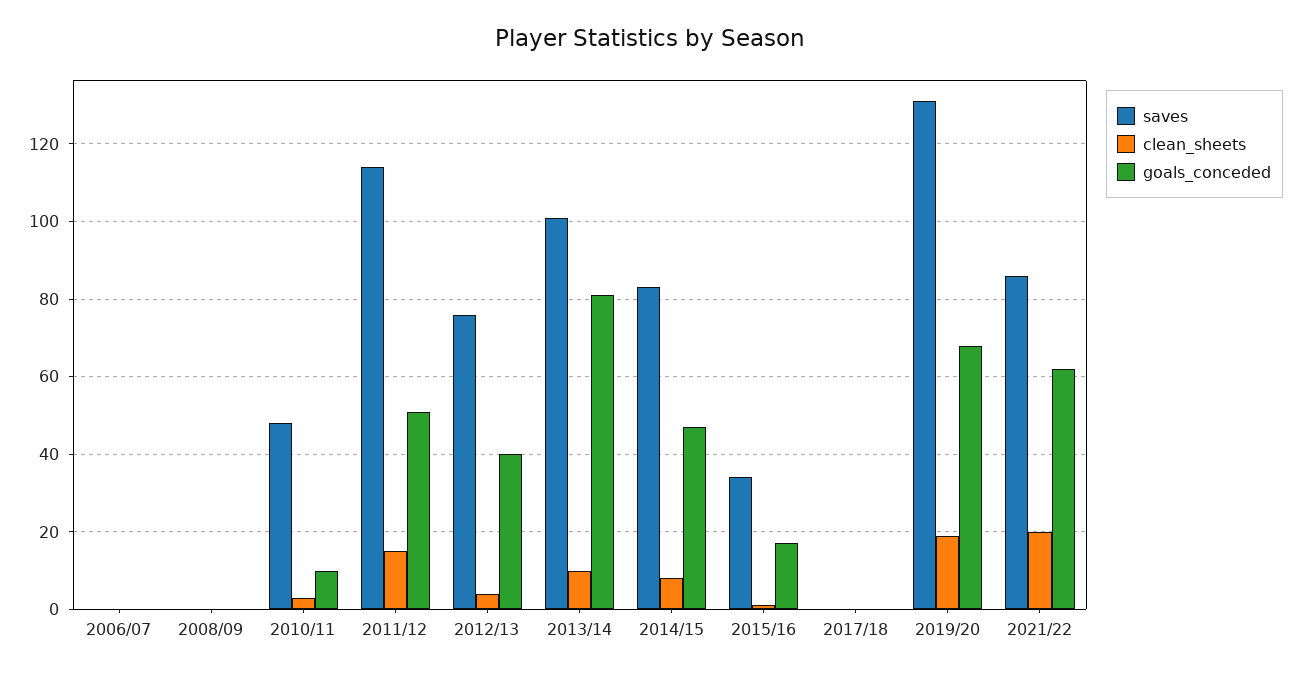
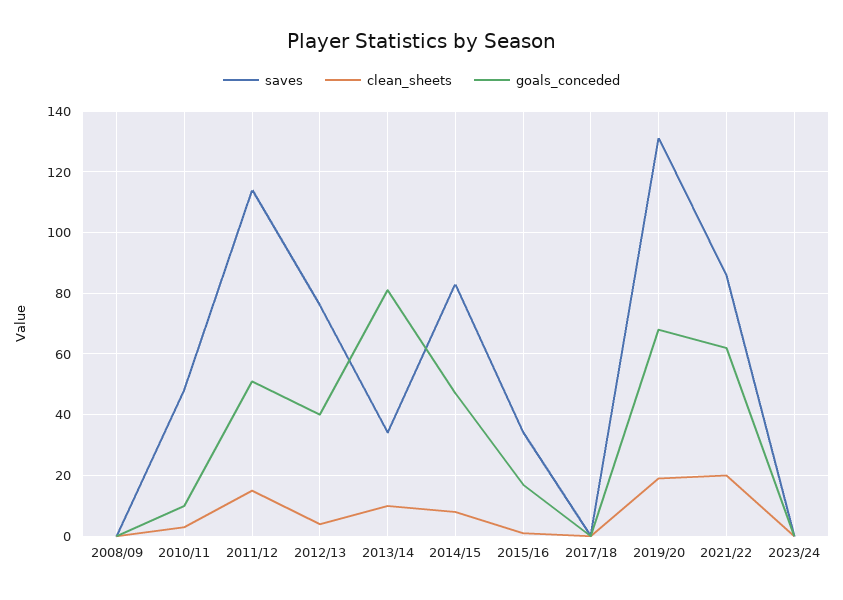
saves, 2006/07: 0 -> none
clean_sheets, 2006/07: 0 -> none
goals_conceded, 2006/07: 0 -> none
saves, 2013/14: 100 -> 35
saves, 2023/24: none -> 0
clean_sheets, 2023/24: none -> 0
goals_conceded, 2023/24: none -> 0

